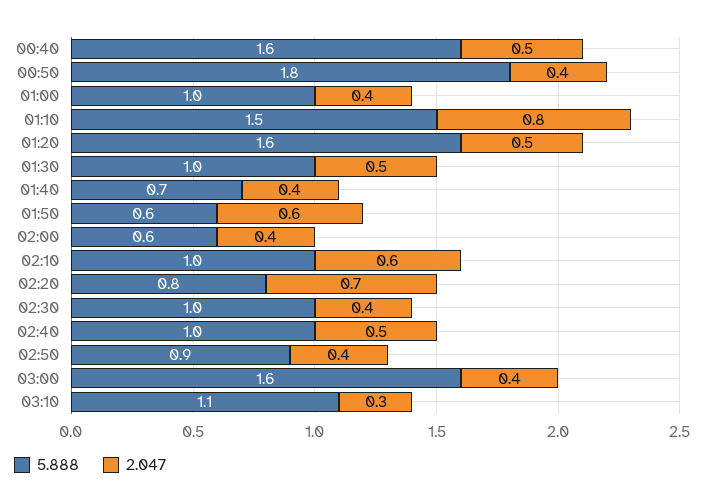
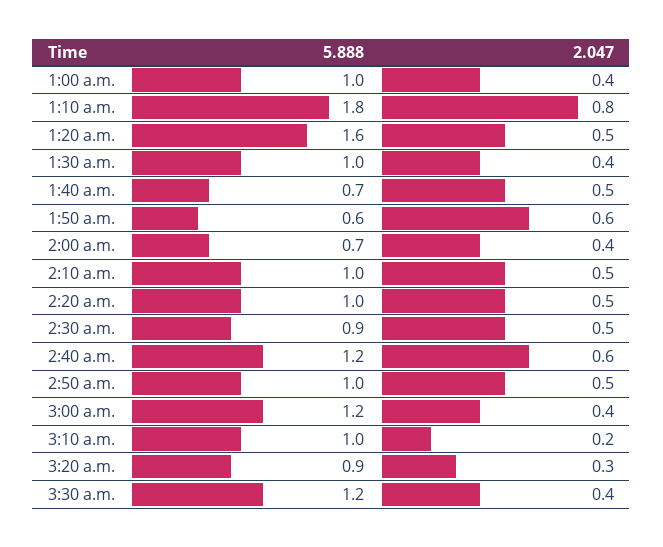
5.888, 00:40: 1.6 -> none
2.047, 00:40: 0.5 -> none
5.888, 00:50: 1.8 -> none
2.047, 00:50: 0.4 -> none
5.888, 01:10: 1.5 -> 1.8
2.047, 01:30: 0.5 -> 0.4
2.047, 01:40: 0.4 -> 0.5
5.888, 02:00: 0.6 -> 0.7
2.047, 02:10: 0.6 -> 0.5
5.888, 02:20: 0.8 -> 1
2.047, 02:20: 0.7 -> 0.5
5.888, 02:30: 1 -> 0.9
2.047, 02:30: 0.4 -> 0.5
5.888, 02:40: 1 -> 1.2
2.047, 02:40: 0.5 -> 0.6
5.888, 02:50: 0.9 -> 1
2.047, 02:50: 0.4 -> 0.5
5.888, 03:00: 1.6 -> 1.2
5.888, 03:10: 1.1 -> 1
2.047, 03:10: 0.3 -> 0.2
5.888, 3:20 a.m.: none -> 0.9
2.047, 3:20 a.m.: none -> 0.3
5.888, 3:30 a.m.: none -> 1.2
2.047, 3:30 a.m.: none -> 0.4

